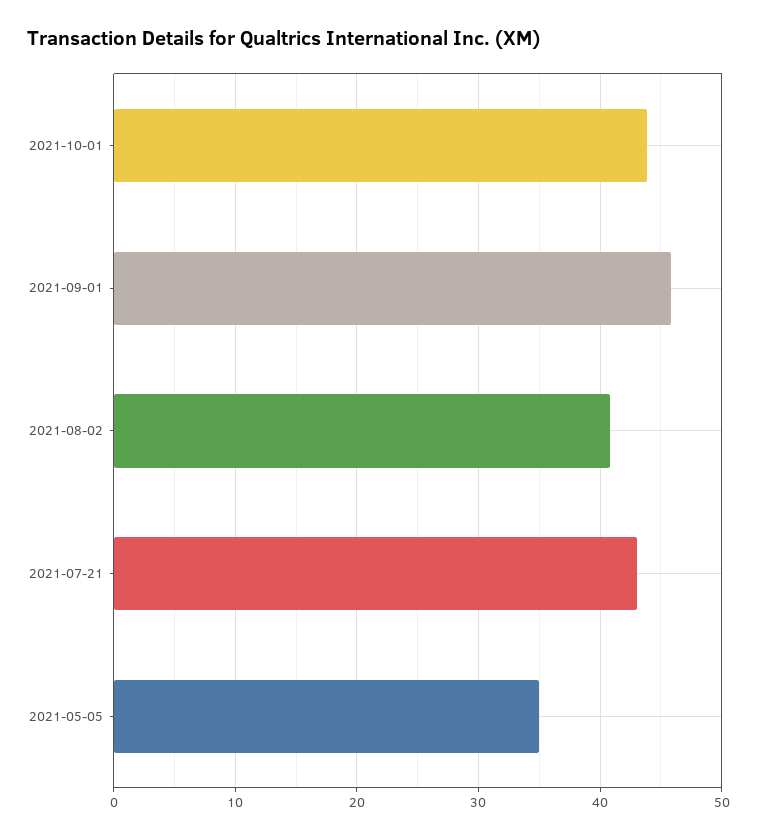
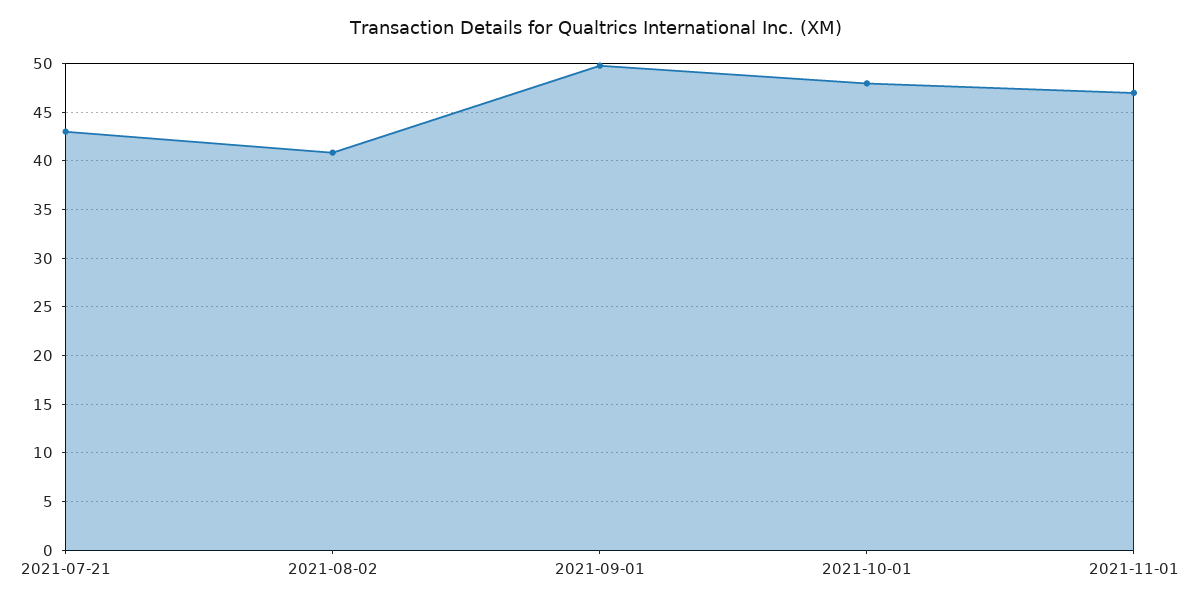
2021-10-01: 44 -> 48
2021-09-01: 46 -> 50
2021-05-05: 35 -> none
2021-11-01: none -> 47

